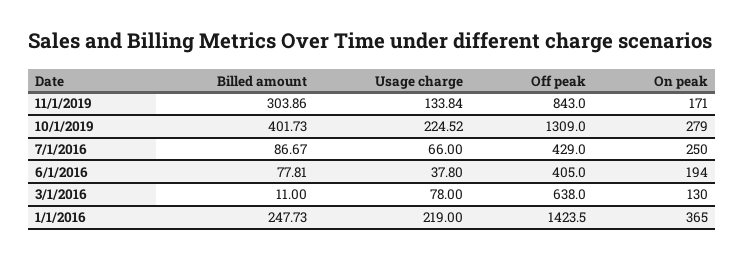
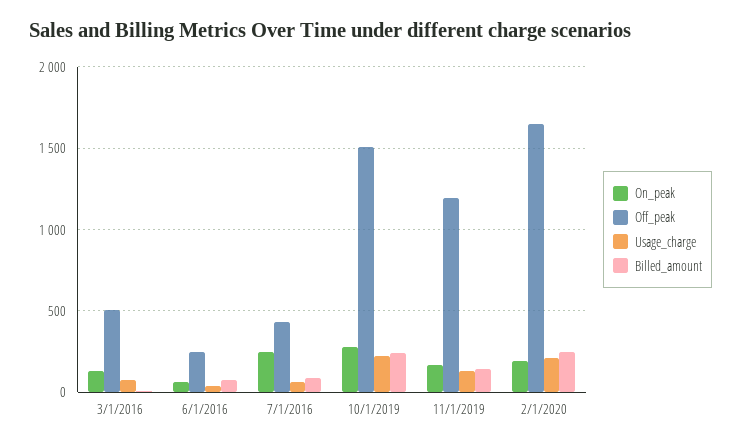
Billed amount, 11/1/2019: 303.86 -> 150
Off peak, 11/1/2019: 843 -> 1200
Billed amount, 10/1/2019: 401.73 -> 250
Off peak, 10/1/2019: 1309 -> 1500
Off peak, 6/1/2016: 405 -> 250
On peak, 6/1/2016: 194 -> 50
Off peak, 3/1/2016: 638 -> 500
Billed amount, 1/1/2016: 247.73 -> none
Usage charge, 1/1/2016: 219 -> none
Off peak, 1/1/2016: 1423.5 -> none
On peak, 1/1/2016: 365 -> none
On peak, 2/1/2020: none -> 200
Off peak, 2/1/2020: none -> 1650
Usage charge, 2/1/2020: none -> 200
Billed amount, 2/1/2020: none -> 250

